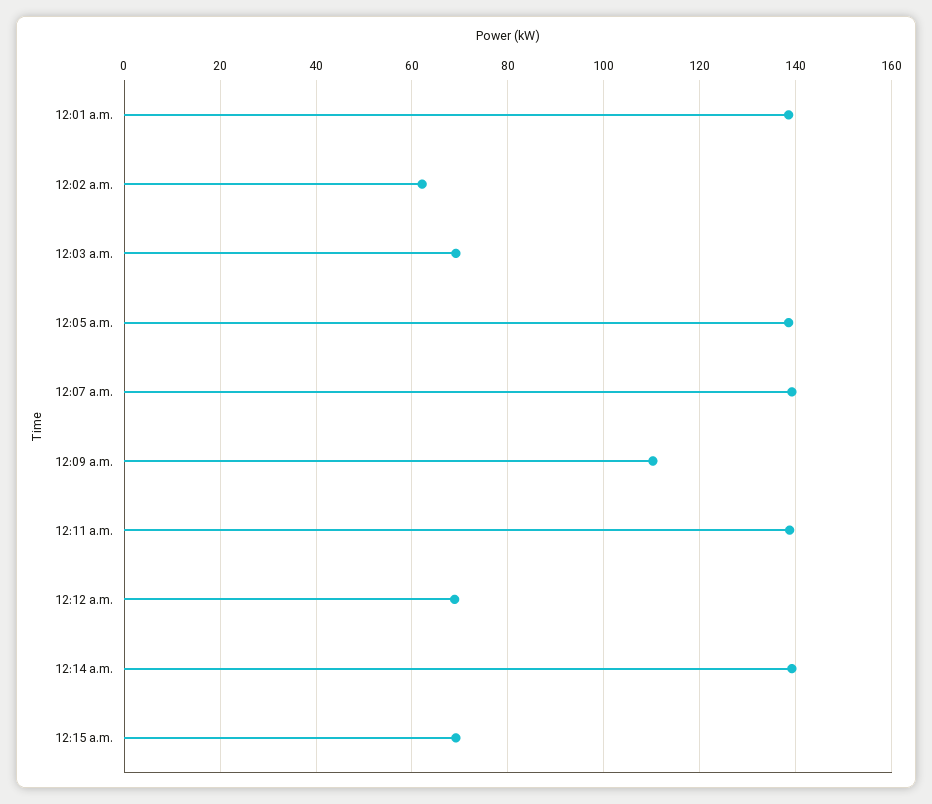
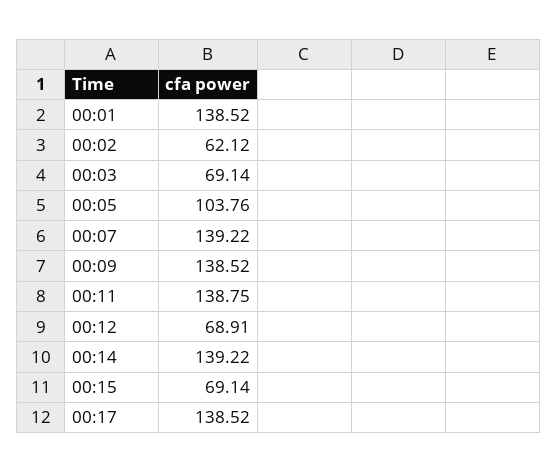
12:05 a.m.: 138 -> 103.76
12:09 a.m.: 110 -> 138.52
00:17: none -> 138.52

